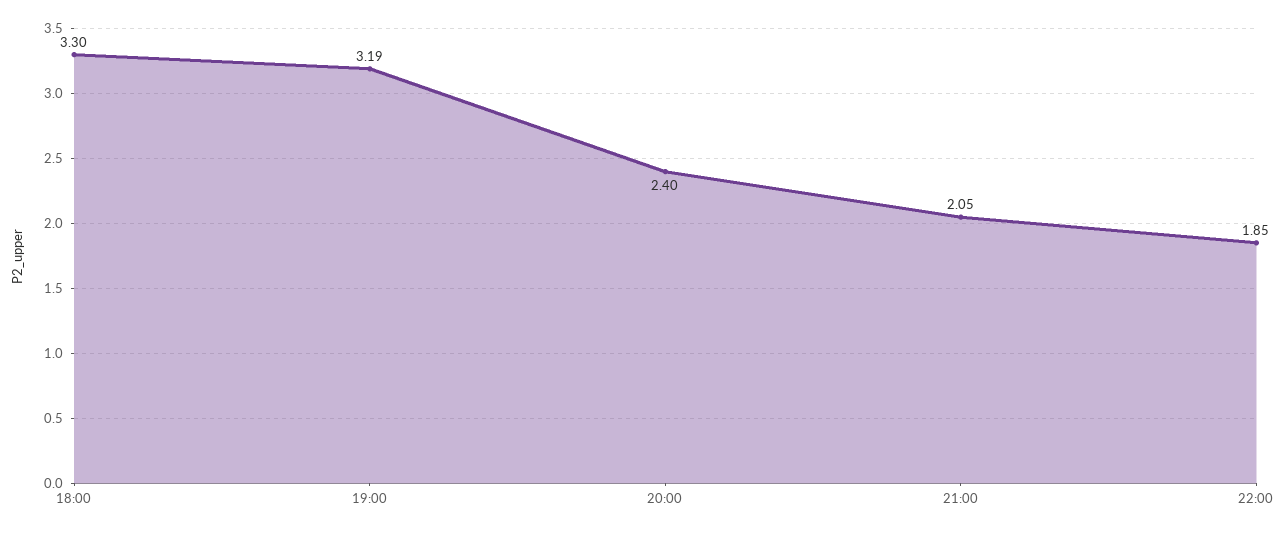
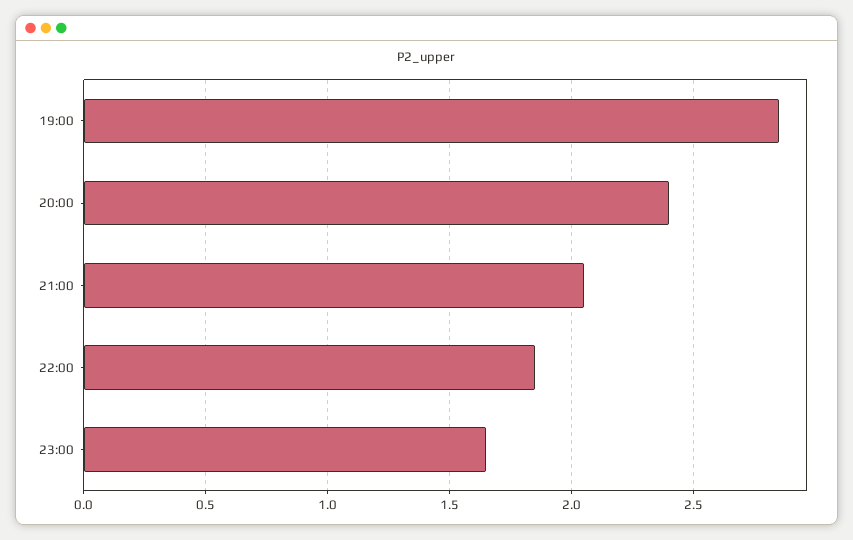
18:00: 3.3 -> none
19:00: 3.19 -> 2.85
23:00: none -> 1.65

